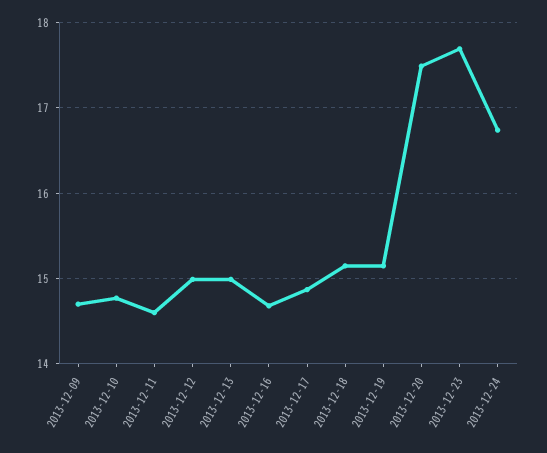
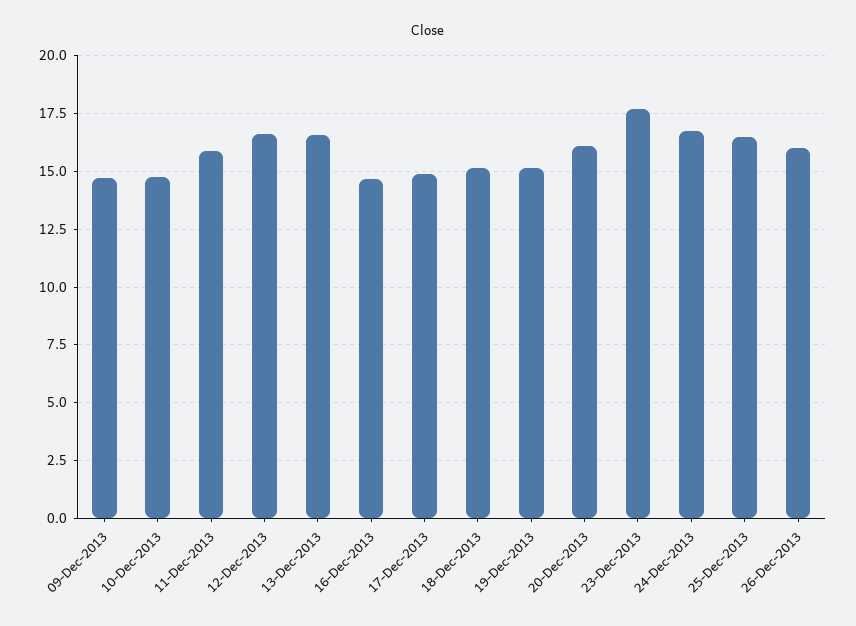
2013-12-11: 14.6 -> 16
2013-12-12: 15 -> 16.5
2013-12-13: 15 -> 16.5
2013-12-20: 17.5 -> 16
25-Dec-2013: none -> 16.5
26-Dec-2013: none -> 16

